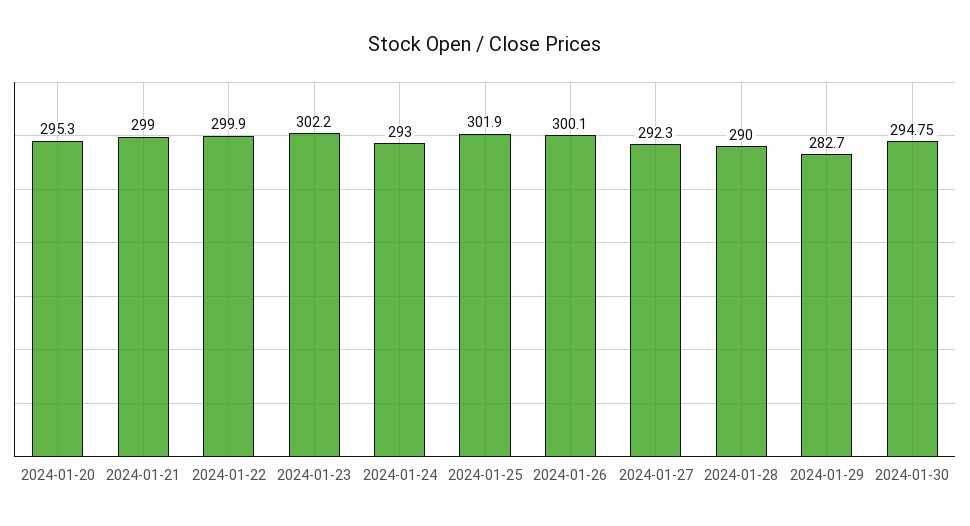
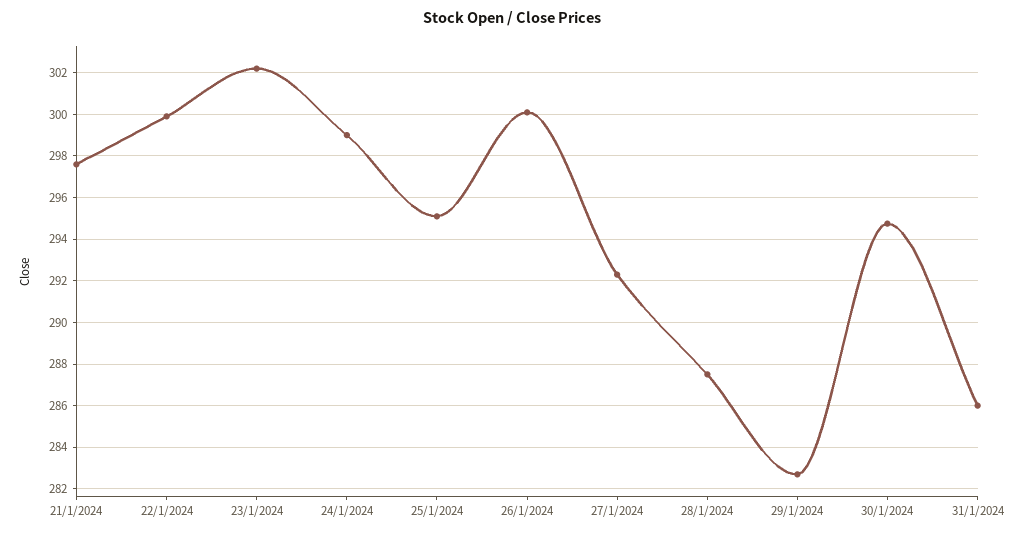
2024-01-20: 295.3 -> none
2024-01-21: 299 -> 297.5
2024-01-24: 293 -> 299
2024-01-25: 301.9 -> 295
2024-01-28: 290 -> 287.5
31/1/2024: none -> 286

